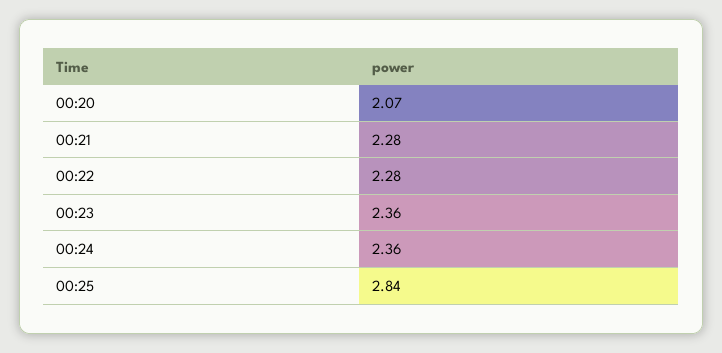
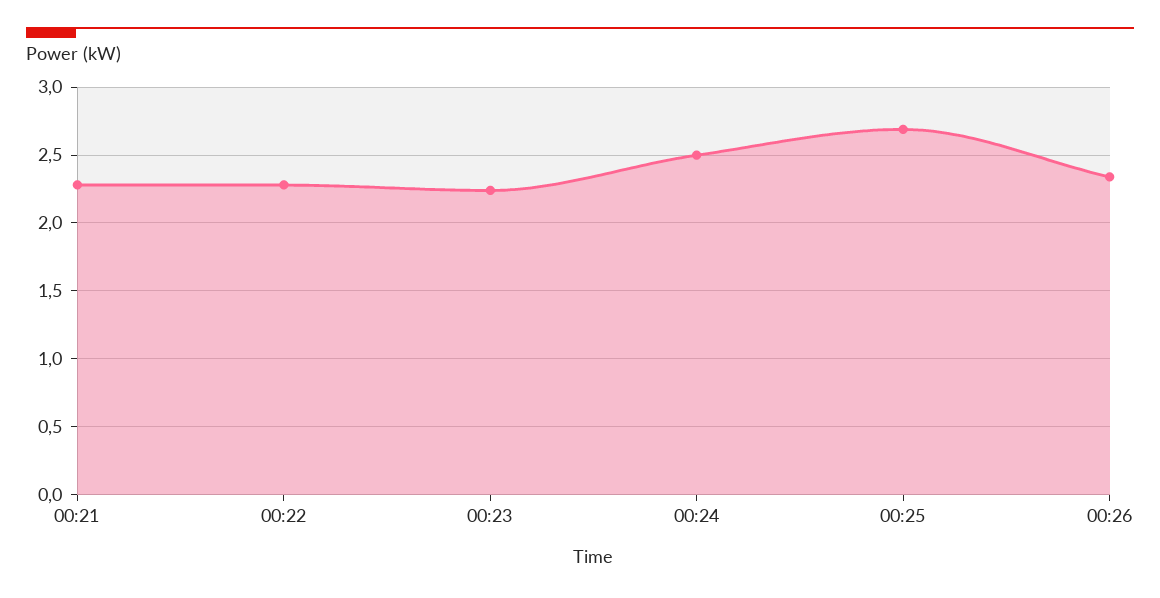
00:20: 2.07 -> none
00:23: 2.36 -> 2.25
00:24: 2.36 -> 2.5
00:25: 2.84 -> 2.7
00:26: none -> 2.35

